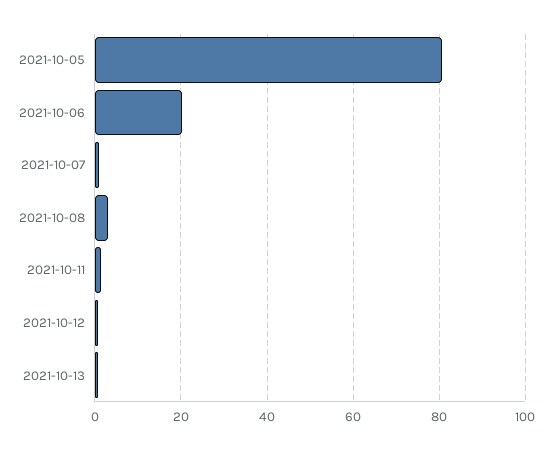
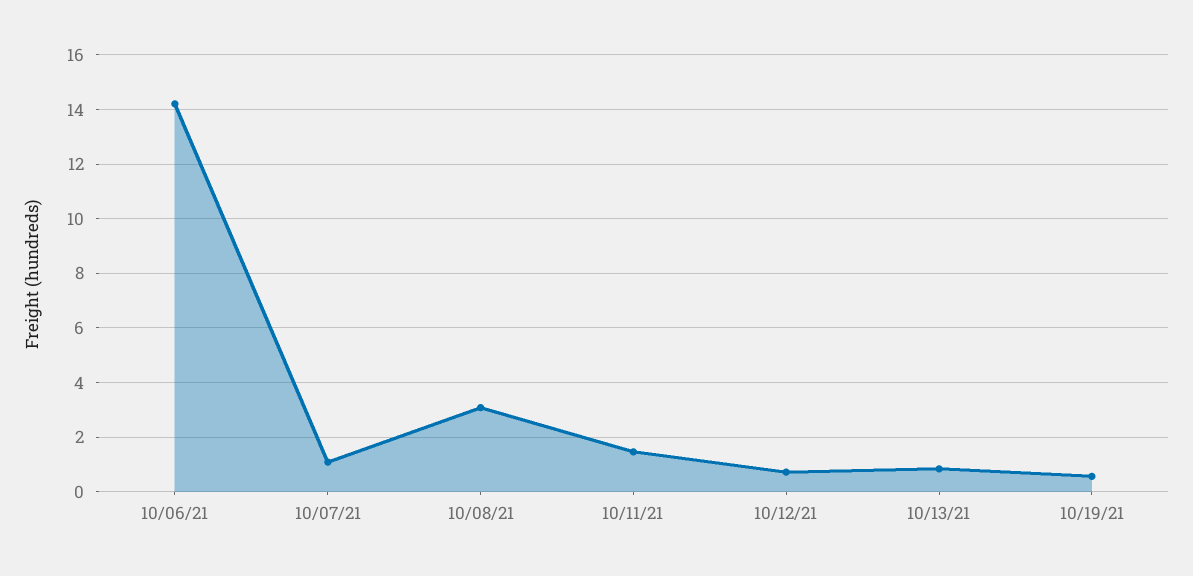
2021-10-05: 80 -> none
2021-10-06: 20 -> 14.25
10/19/21: none -> 0.5

